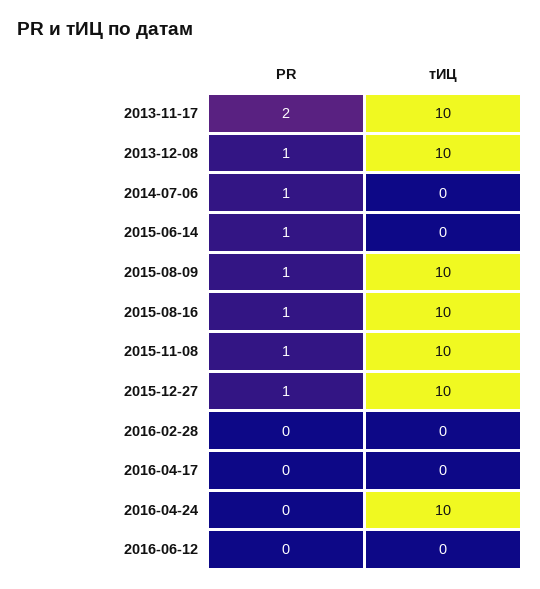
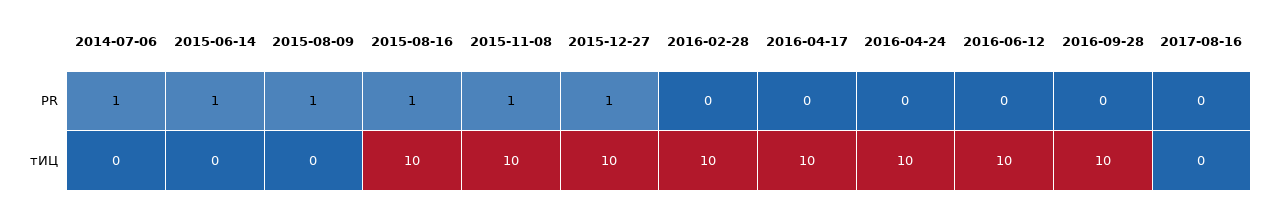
PR, 2013-11-17: 2 -> none
тИЦ, 2013-11-17: 10 -> none
PR, 2013-12-08: 1 -> none
тИЦ, 2013-12-08: 10 -> none
тИЦ, 2015-08-09: 10 -> 0
тИЦ, 2016-02-28: 0 -> 10
тИЦ, 2016-04-17: 0 -> 10
тИЦ, 2016-06-12: 0 -> 10
PR, 2016-09-28: none -> 0
PR, 2017-08-16: none -> 0
тИЦ, 2016-09-28: none -> 10
тИЦ, 2017-08-16: none -> 0

